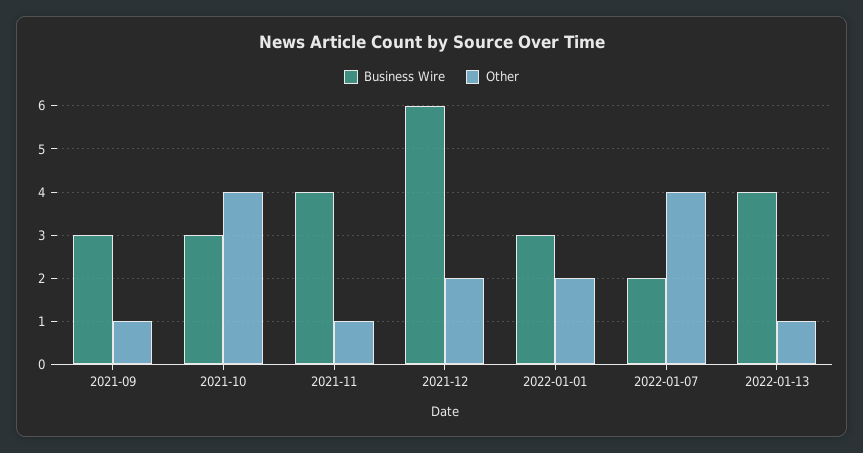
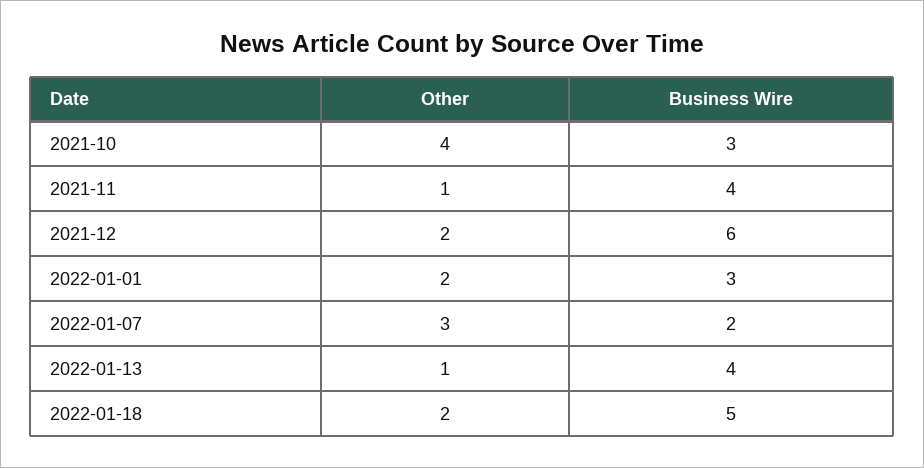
Business Wire, 2021-09: 3 -> none
Other, 2021-09: 1 -> none
Other, 2022-01-07: 4 -> 3
Other, 2022-01-18: none -> 2
Business Wire, 2022-01-18: none -> 5

